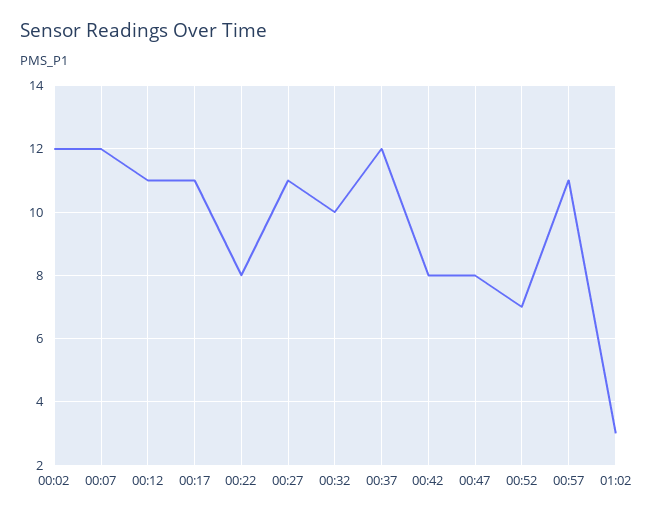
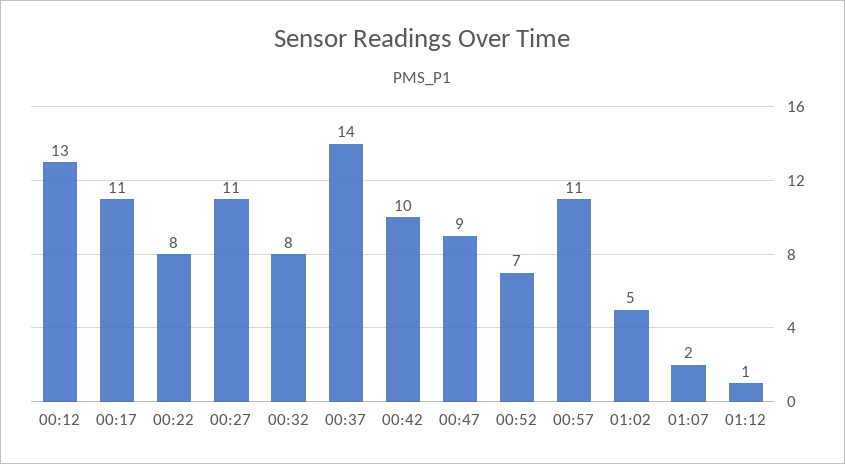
00:02: 12 -> none
00:07: 12 -> none
00:12: 11 -> 13
00:32: 10 -> 8
00:37: 12 -> 14
00:42: 8 -> 10
00:47: 8 -> 9
01:02: 3 -> 5
01:07: none -> 2
01:12: none -> 1

